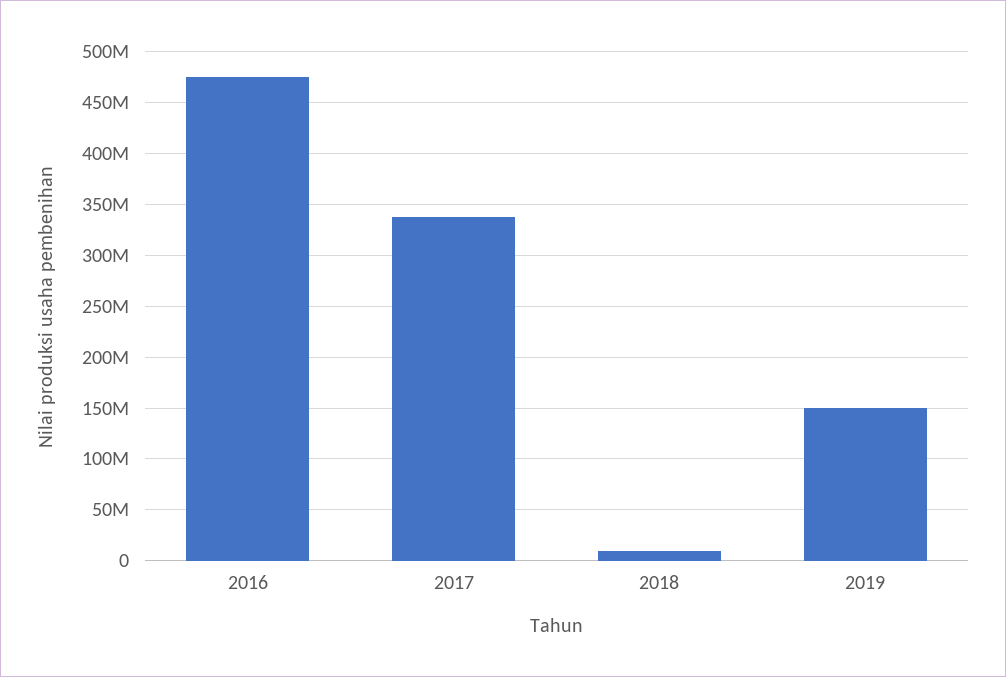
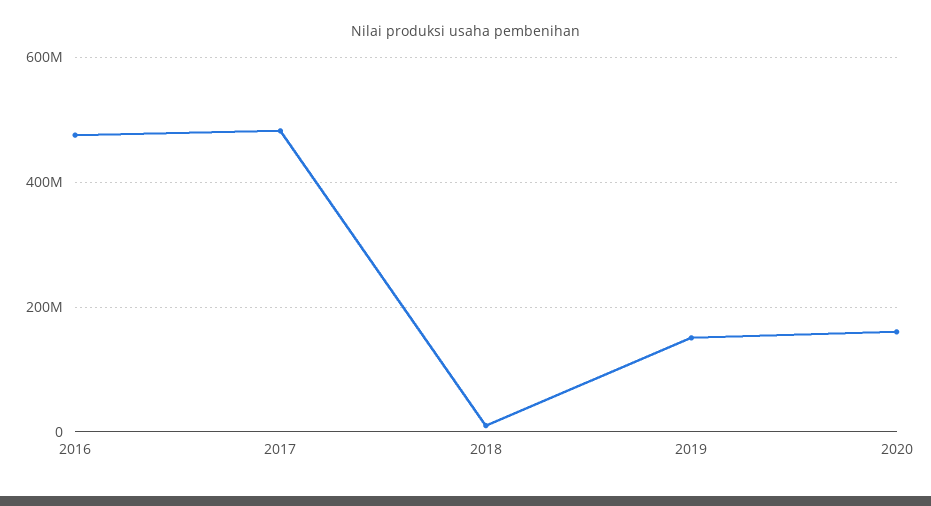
2017: 340000000 -> 480000000
2020: none -> 160000000

